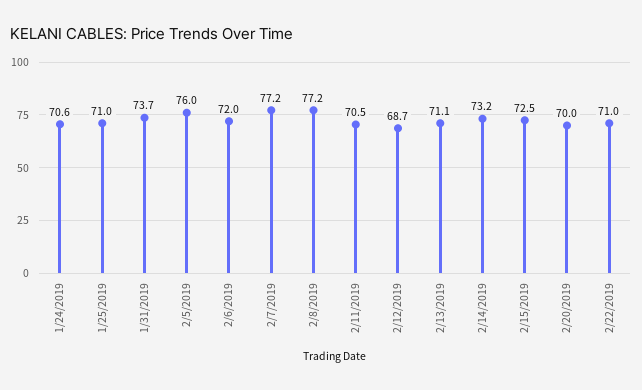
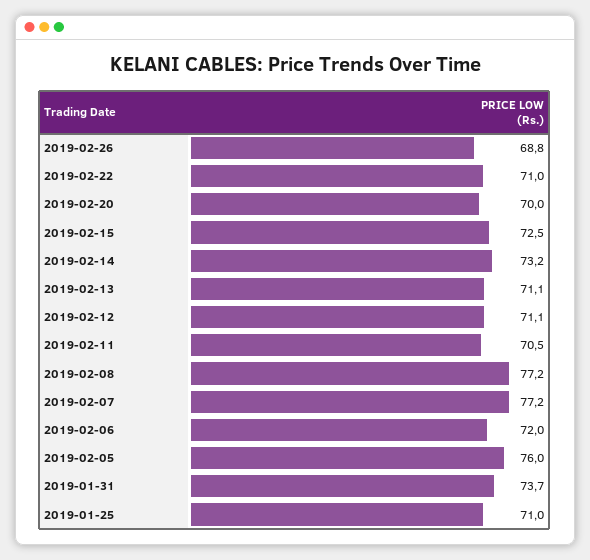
1/24/2019: 70.6 -> none
2/12/2019: 68.7 -> 71.1
2019-02-26: none -> 68.8

